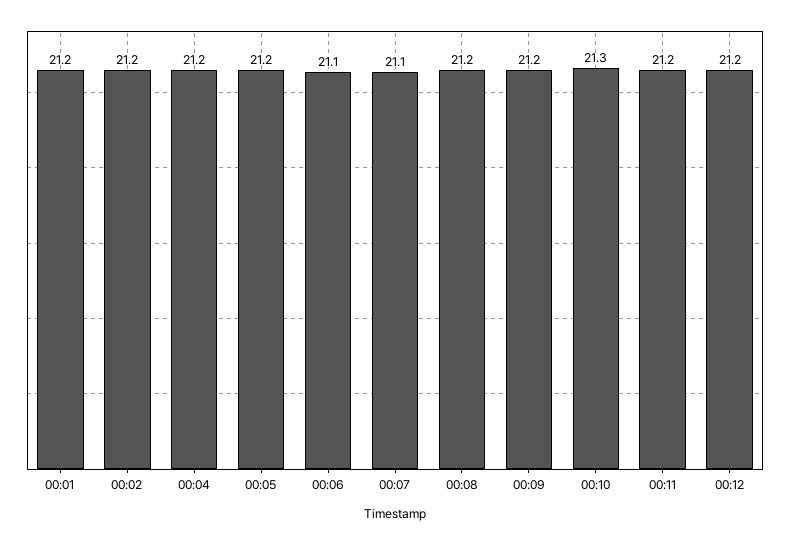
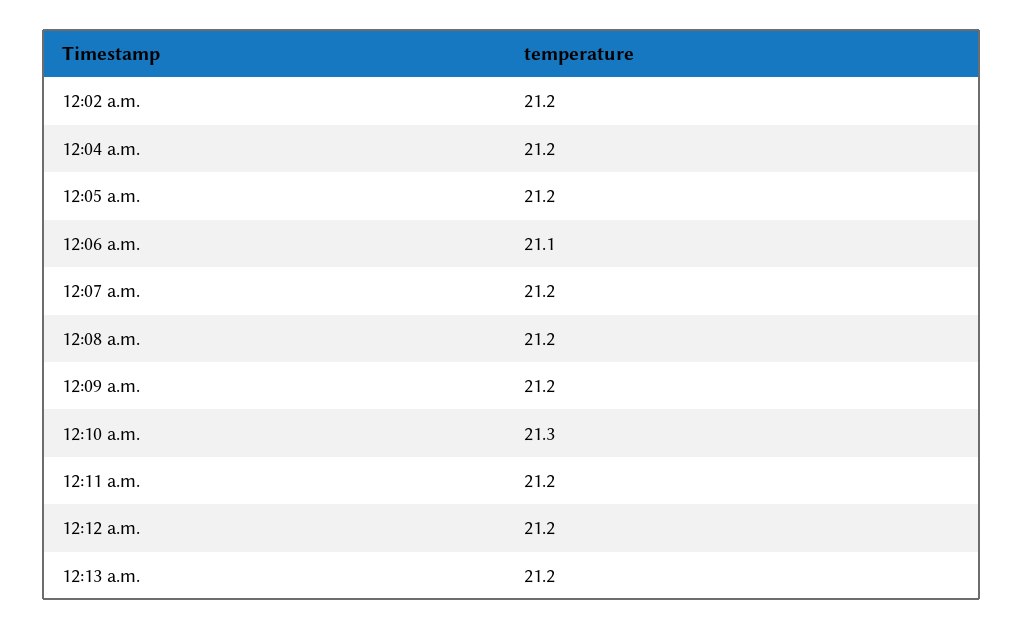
00:01: 21.2 -> none
00:07: 21.1 -> 21.2
12:13 a.m.: none -> 21.2

